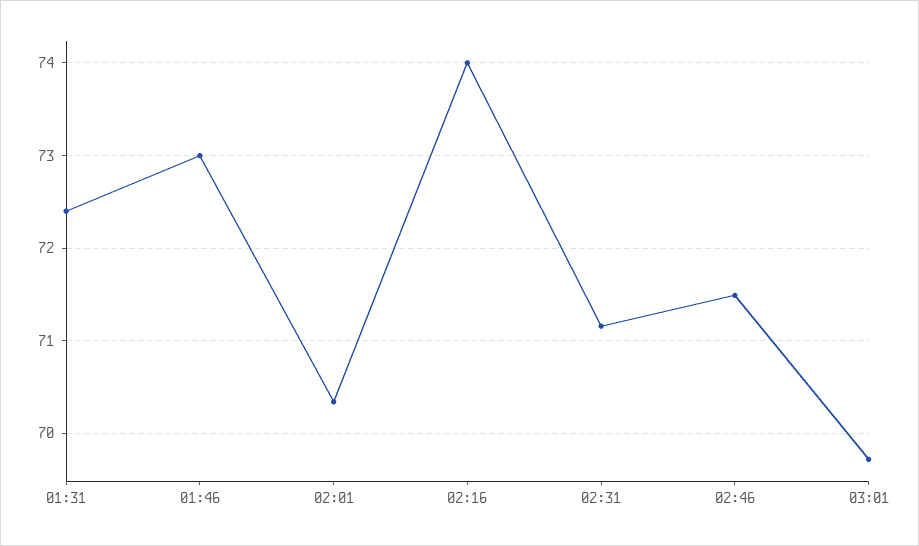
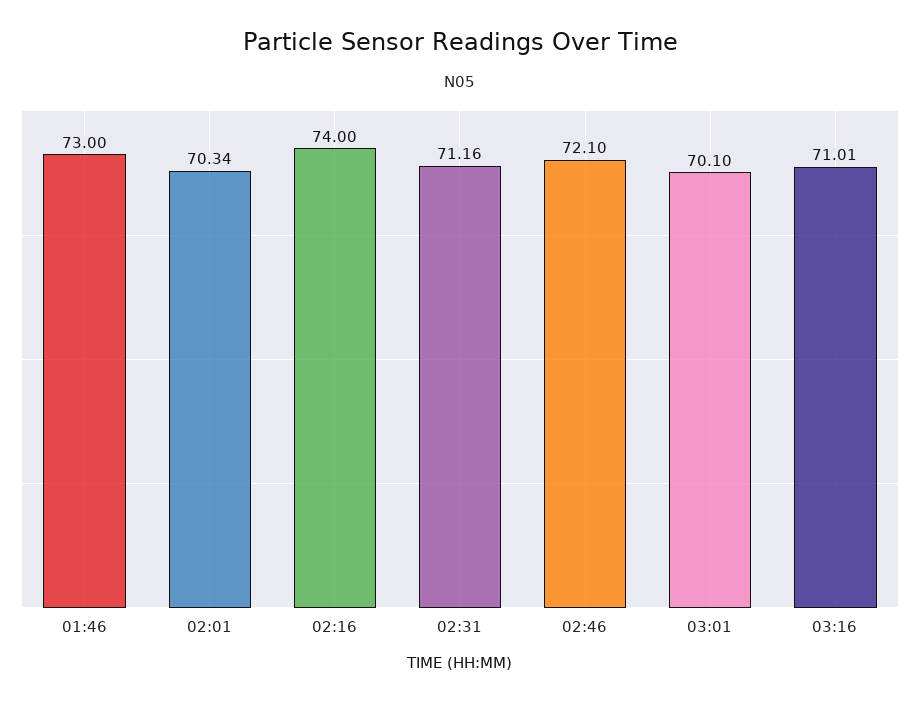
01:31: 72.4 -> none
02:46: 71.5 -> 72.1
03:01: 69.7 -> 70.1
03:16: none -> 71.01

